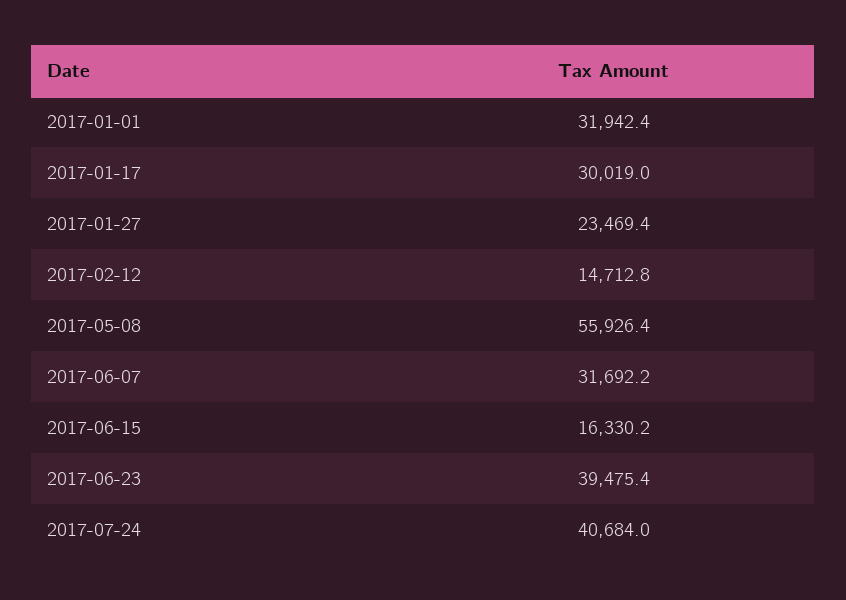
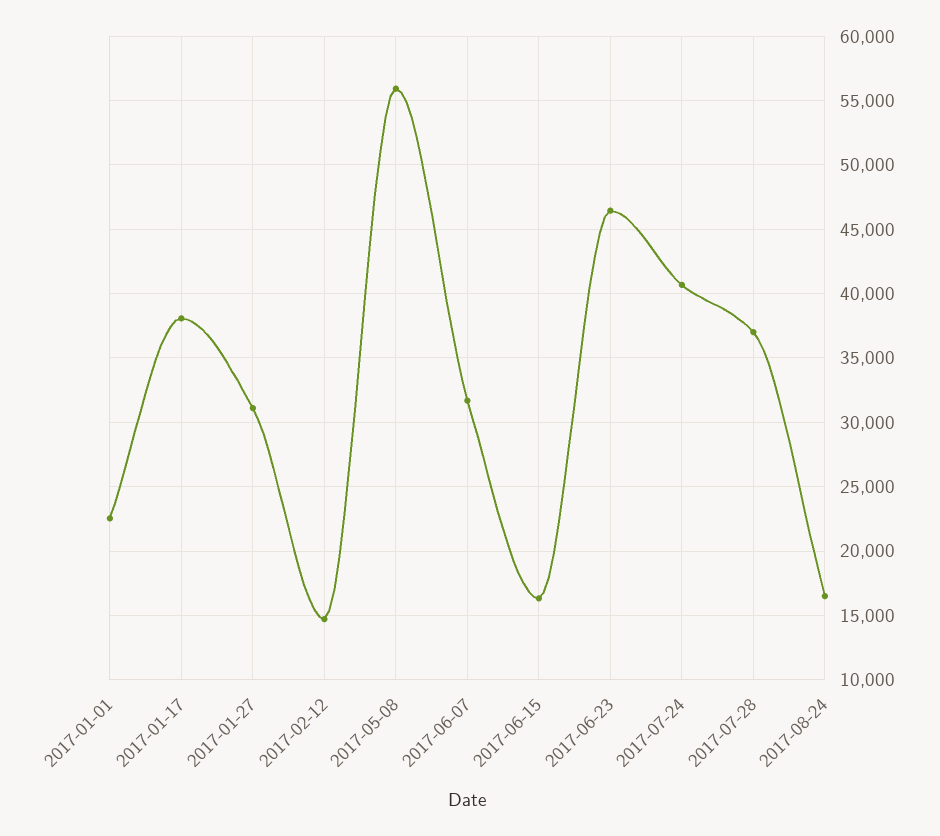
2017-01-01: 31942.4 -> 22500
2017-01-17: 30019 -> 38000
2017-01-27: 23469.4 -> 31000
2017-06-23: 39475.4 -> 46500
2017-07-28: none -> 37000
2017-08-24: none -> 16500

